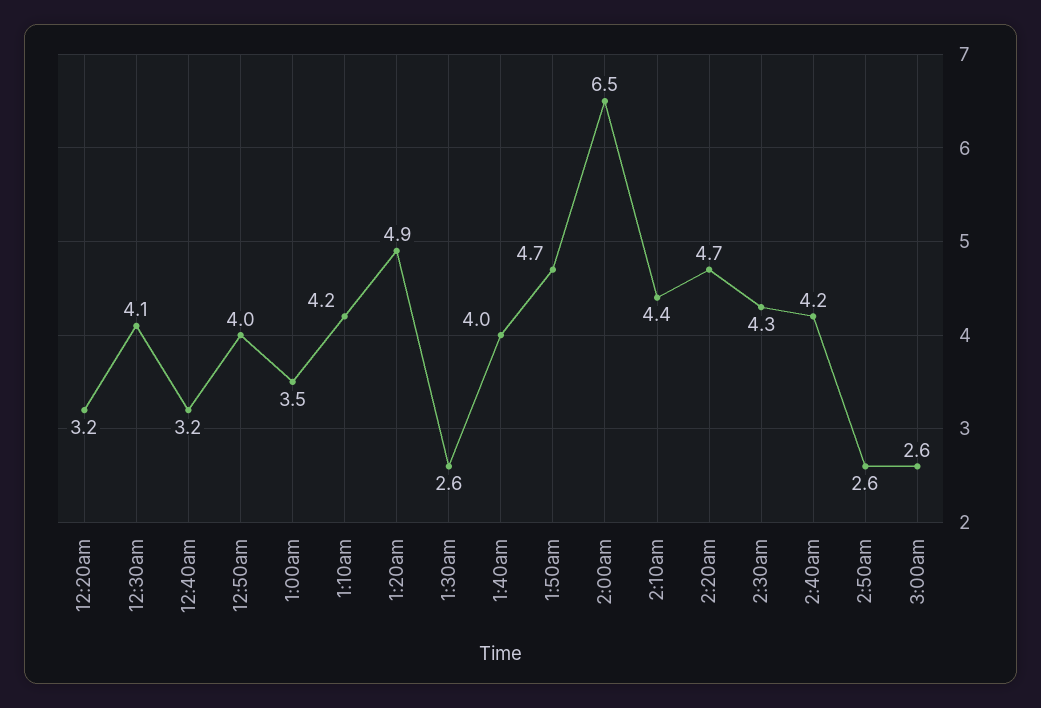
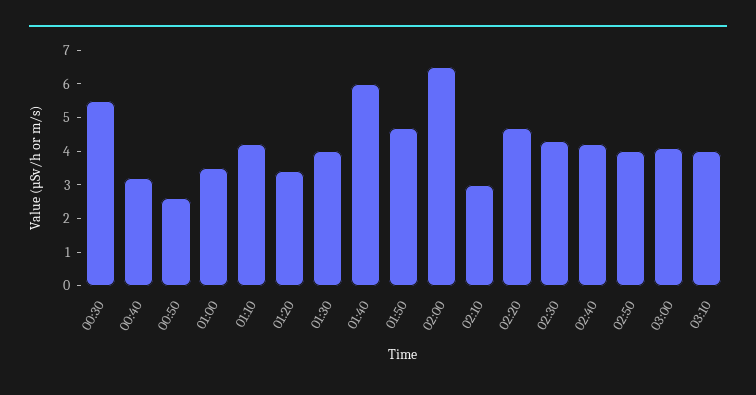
12:20am: 3.2 -> none
12:30am: 4.1 -> 5.5
12:50am: 4 -> 2.5
1:20am: 4.9 -> 3.5
1:30am: 2.6 -> 4
1:40am: 4 -> 6
2:10am: 4.4 -> 3
2:50am: 2.6 -> 4
3:00am: 2.6 -> 4
03:10: none -> 4

